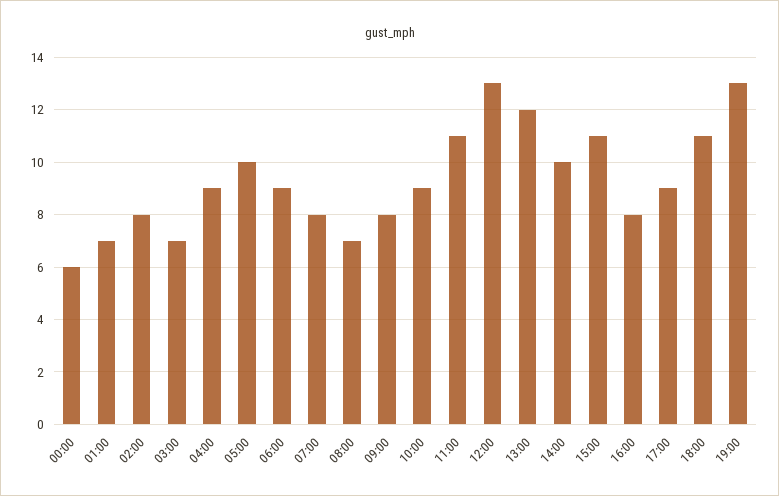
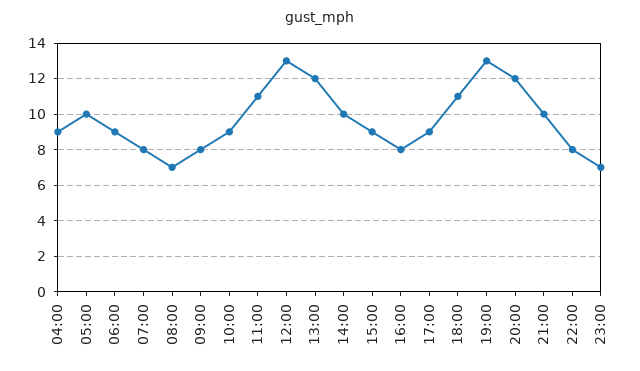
00:00: 6 -> none
01:00: 7 -> none
02:00: 8 -> none
03:00: 7 -> none
15:00: 11 -> 9
20:00: none -> 12
21:00: none -> 10
22:00: none -> 8
23:00: none -> 7

